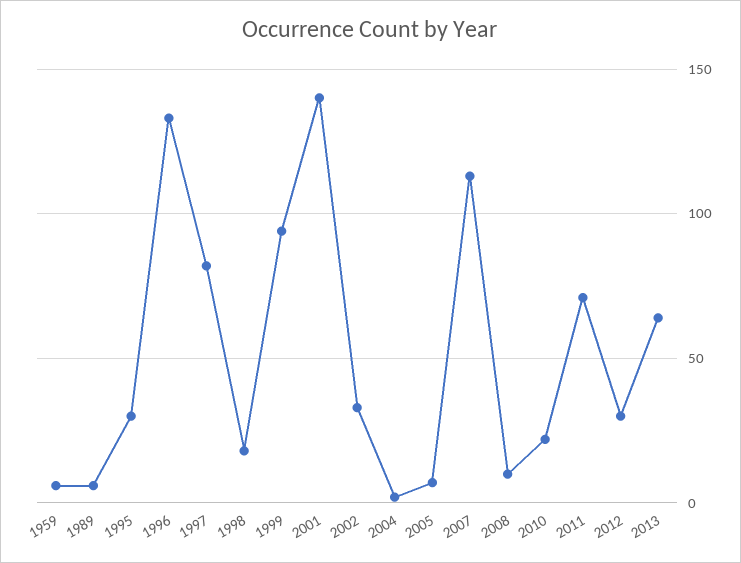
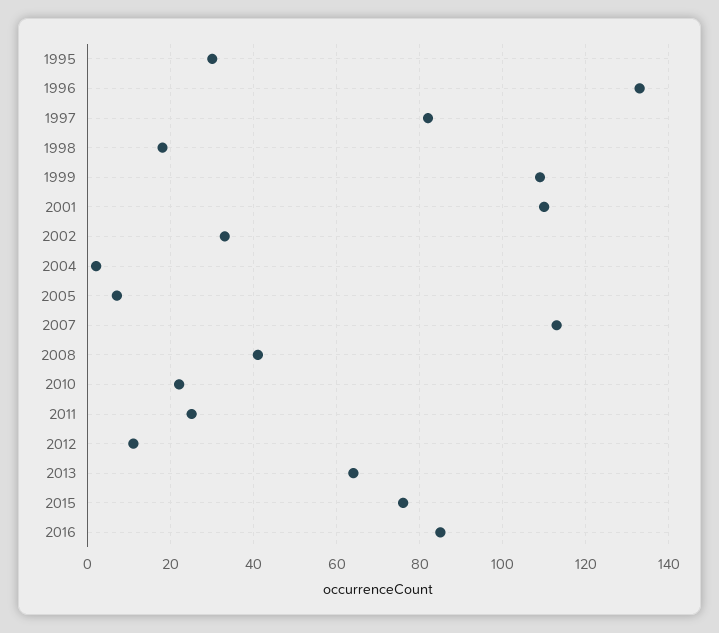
1959: 5 -> none
1989: 5 -> none
1999: 95 -> 110
2001: 140 -> 110
2008: 10 -> 40
2011: 70 -> 25
2012: 30 -> 10
2015: none -> 75
2016: none -> 85

